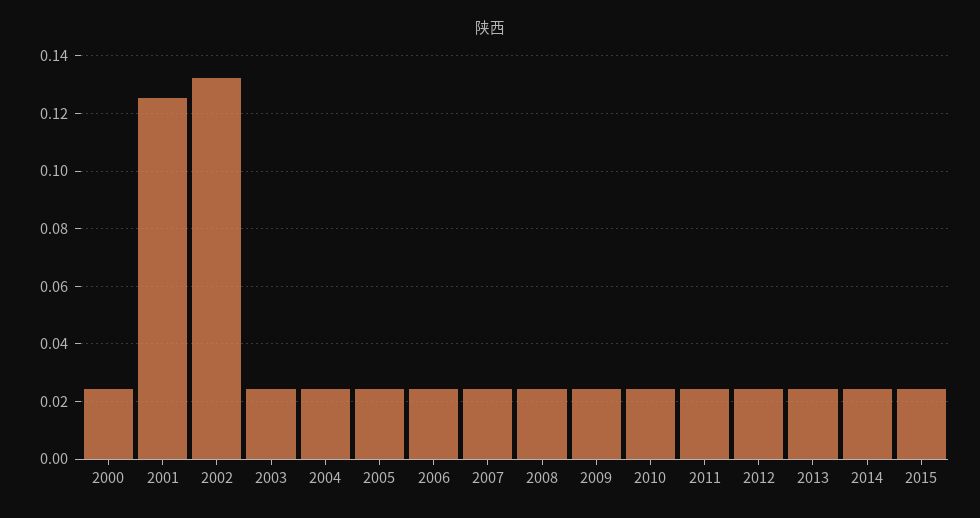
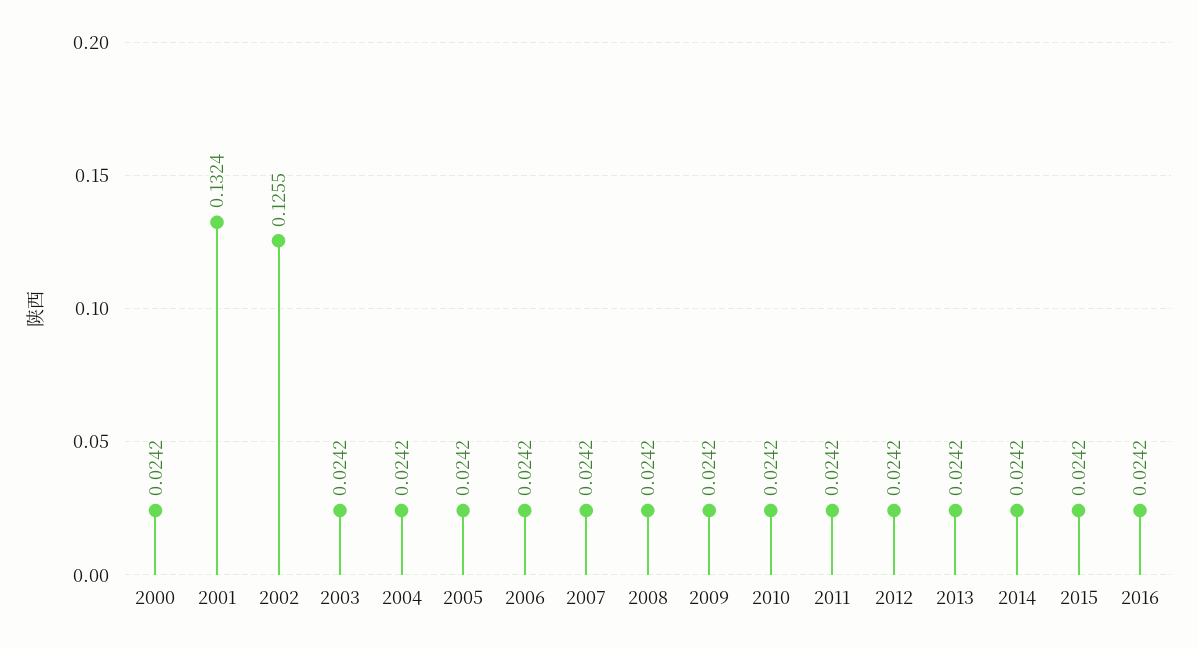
2001: 0.125 -> 0.1324
2002: 0.1325 -> 0.1255
2016: none -> 0.0242

